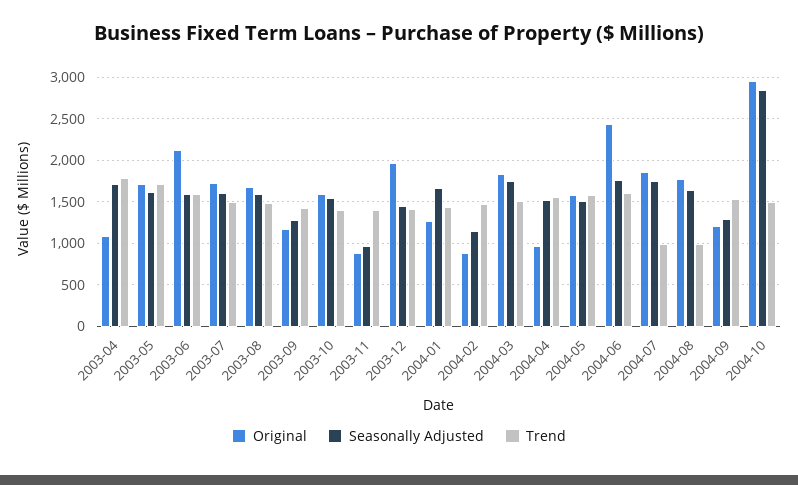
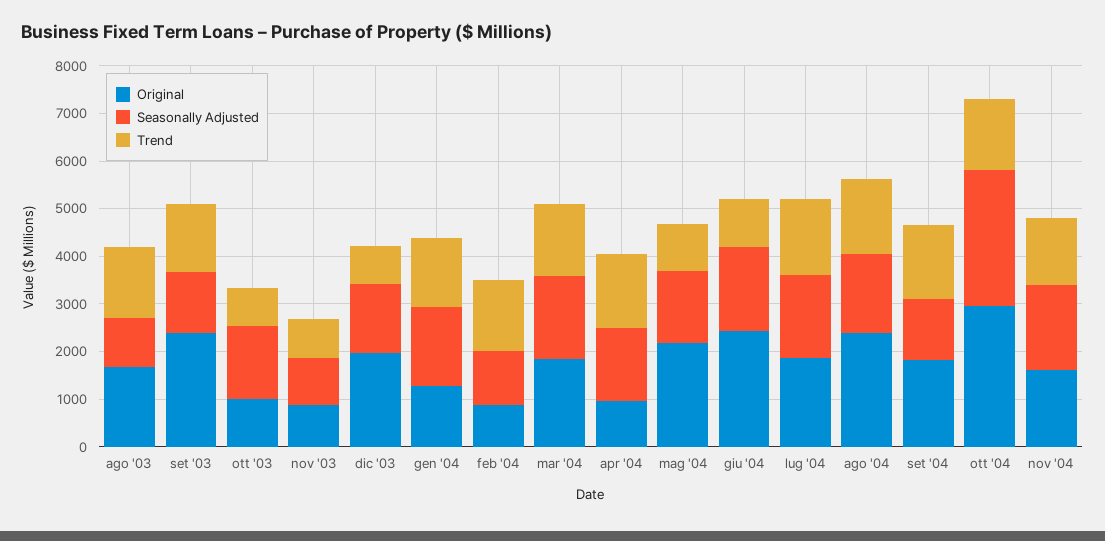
Original, 2003-04: 1100 -> none
Seasonally Adjusted, 2003-04: 1700 -> none
Trend, 2003-04: 1800 -> none
Original, 2003-05: 1700 -> none
Seasonally Adjusted, 2003-05: 1600 -> none
Trend, 2003-05: 1700 -> none
Original, 2003-06: 2100 -> none
Seasonally Adjusted, 2003-06: 1600 -> none
Trend, 2003-06: 1600 -> none
Original, 2003-07: 1700 -> none
Seasonally Adjusted, 2003-07: 1600 -> none
Trend, 2003-07: 1500 -> none
Seasonally Adjusted, 2003-08: 1600 -> 1000
Original, 2003-09: 1200 -> 2400
Original, 2003-10: 1600 -> 1000
Trend, 2003-10: 1400 -> 800
Trend, 2003-11: 1400 -> 800
Trend, 2003-12: 1400 -> 800
Original, 2004-05: 1600 -> 2200
Trend, 2004-05: 1600 -> 1000
Trend, 2004-06: 1600 -> 1000
Trend, 2004-07: 1000 -> 1600
Original, 2004-08: 1800 -> 2400
Trend, 2004-08: 1000 -> 1600
Original, 2004-09: 1200 -> 1800
Original, nov '04: none -> 1600
Seasonally Adjusted, nov '04: none -> 1800
Trend, nov '04: none -> 1400

